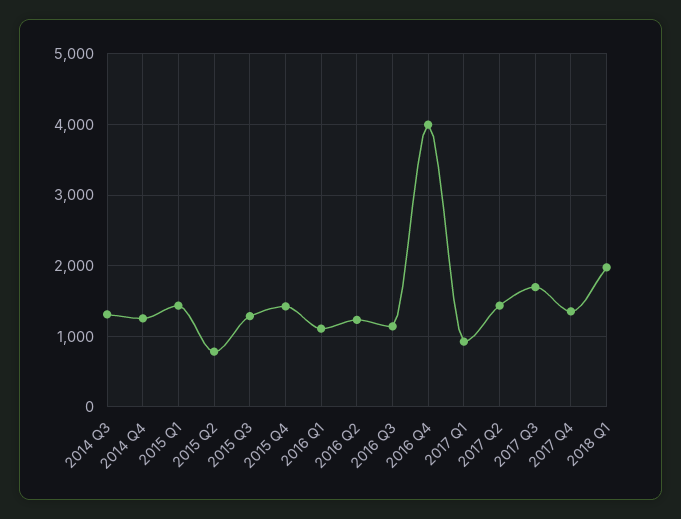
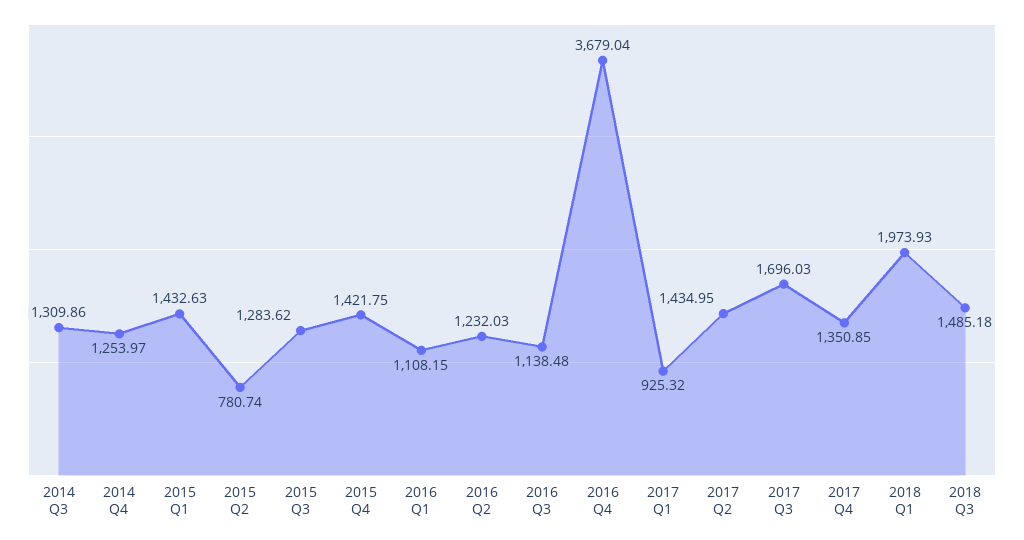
2016 Q4: 4000 -> 3679.04
2018 Q3: none -> 1485.18

